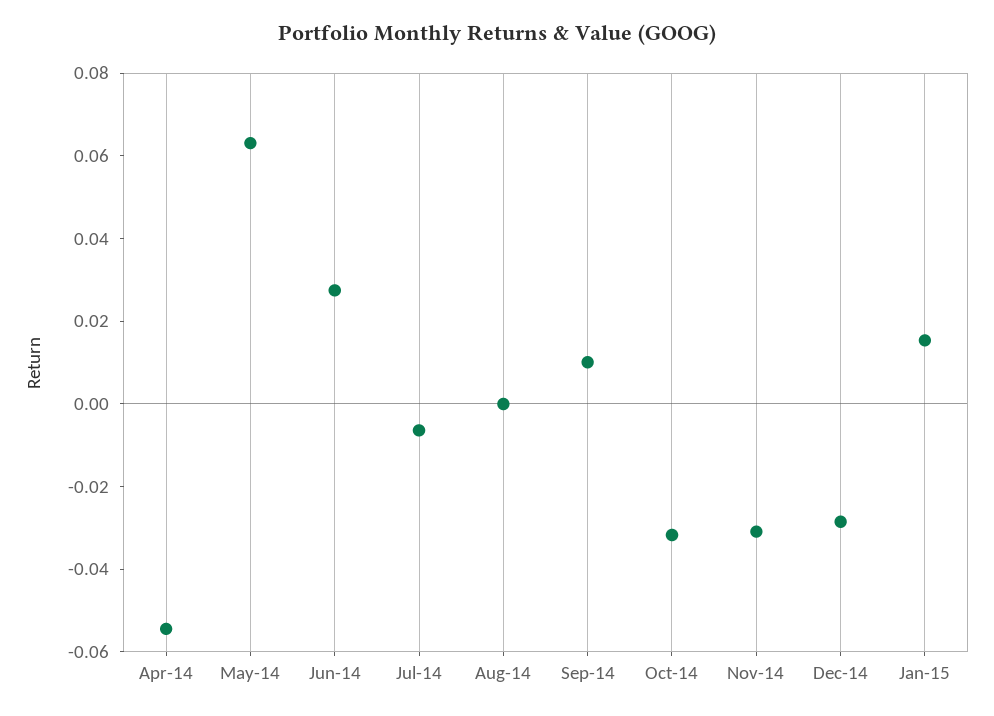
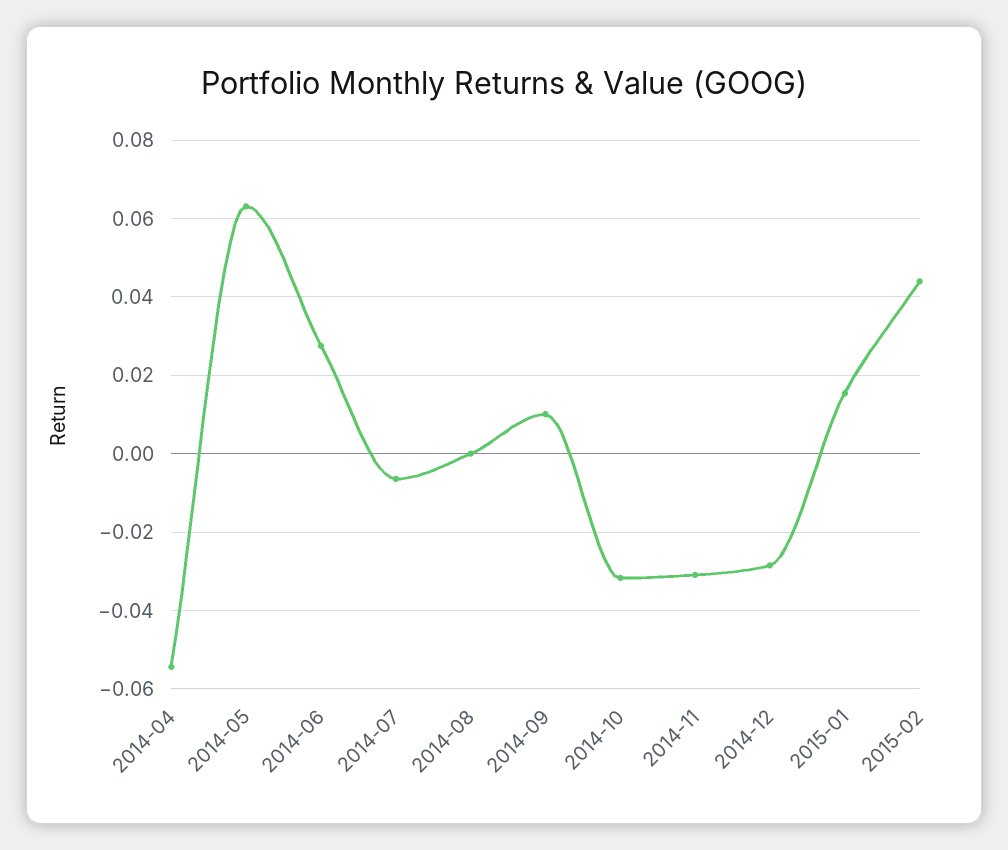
2015-02: none -> 0.044

